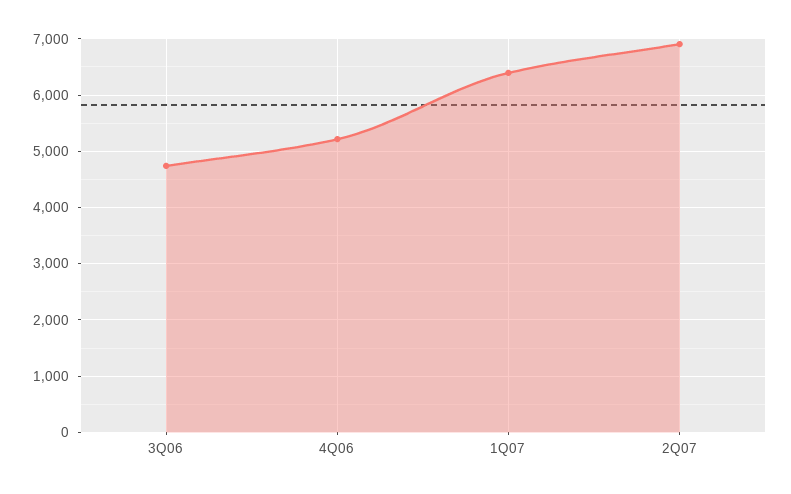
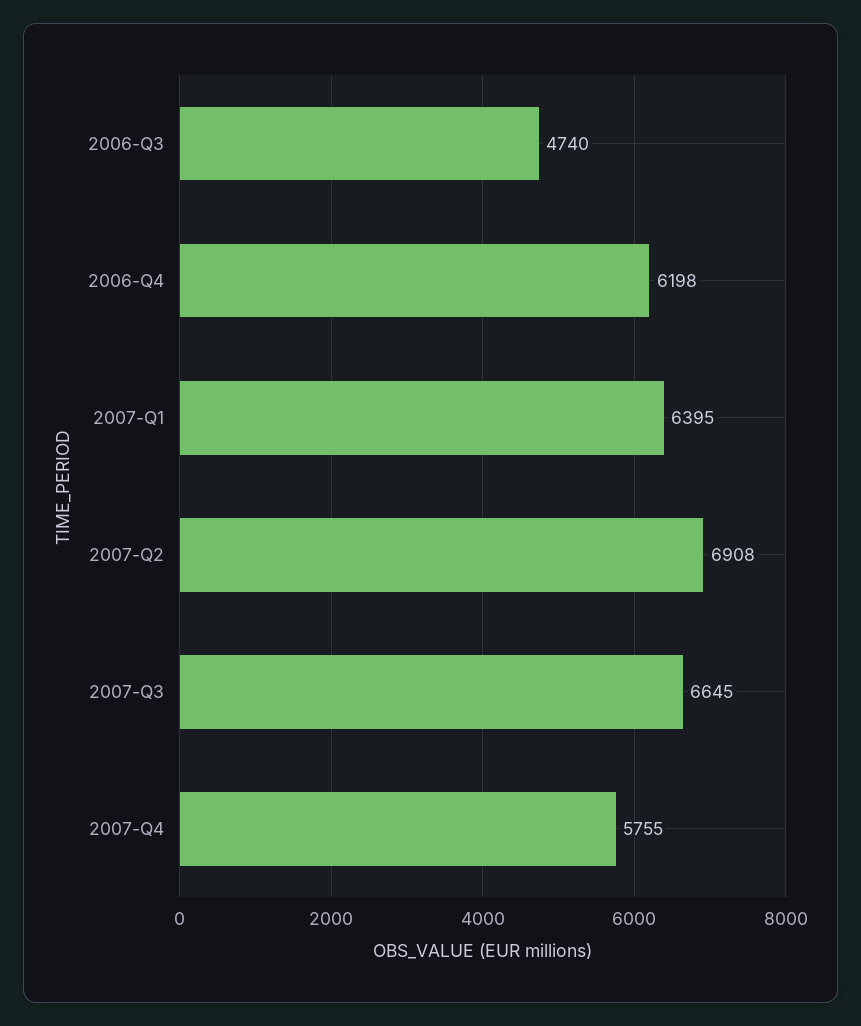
4Q06: 5200 -> 6198
2007-Q3: none -> 6645
2007-Q4: none -> 5755

